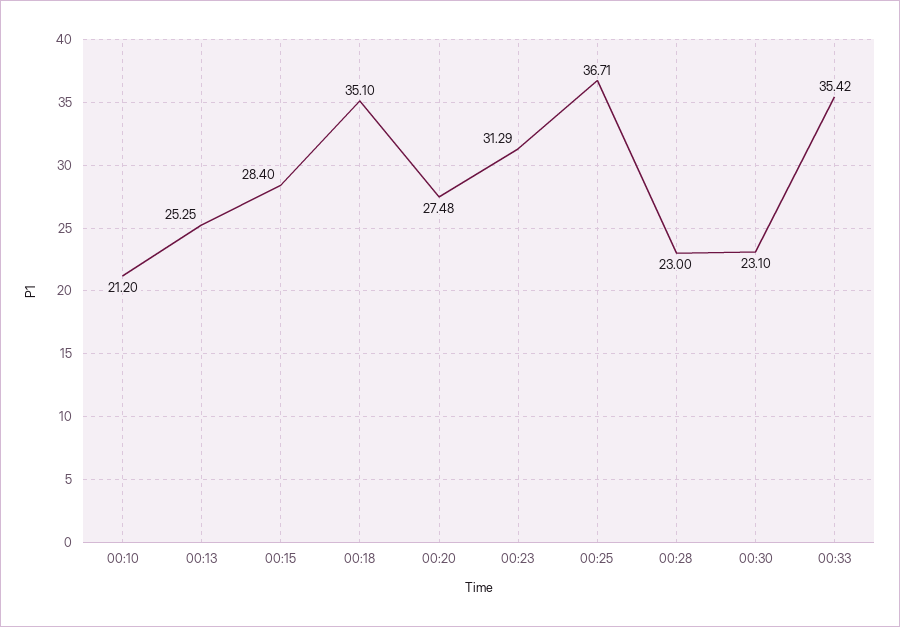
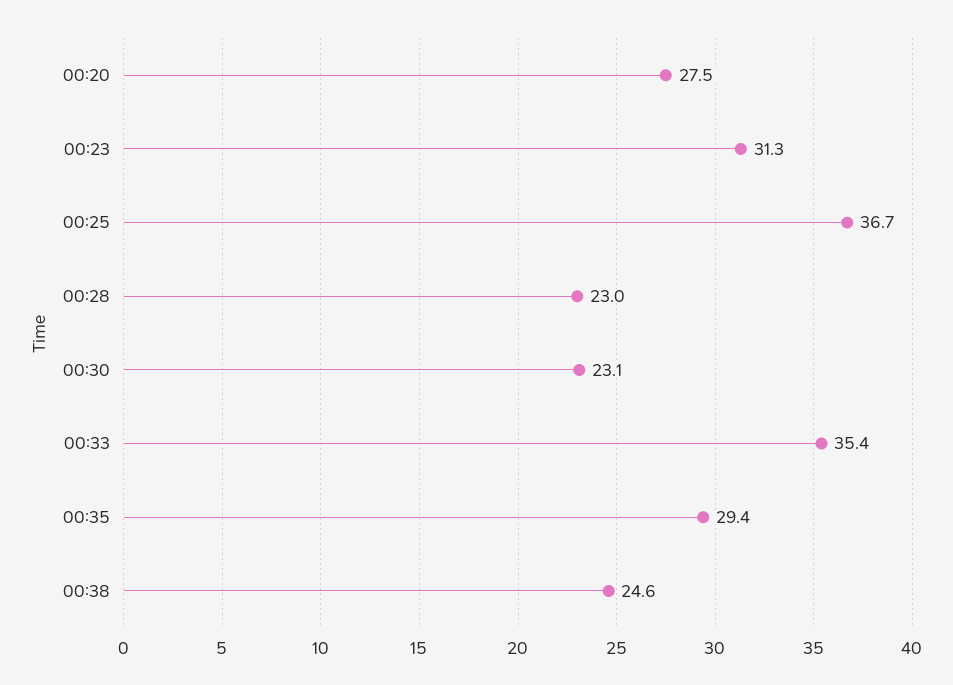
00:10: 21.2 -> none
00:13: 25.25 -> none
00:15: 28.4 -> none
00:18: 35.1 -> none
00:35: none -> 29.4
00:38: none -> 24.6

